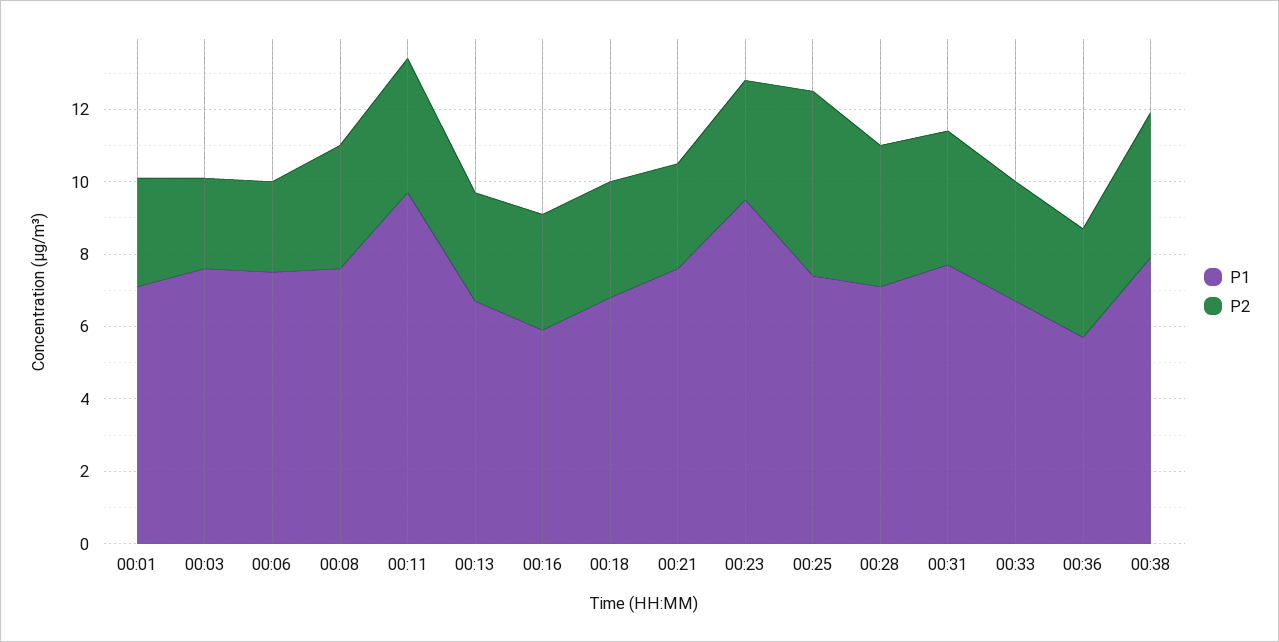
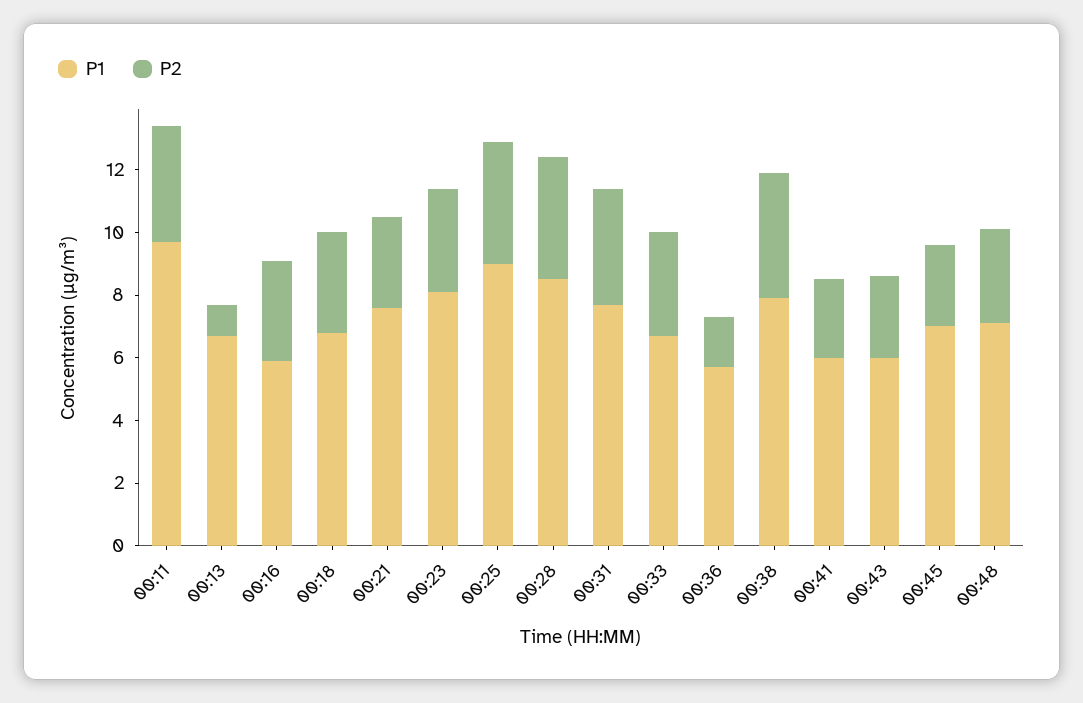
P1, 00:01: 7 -> none
P2, 00:01: 3 -> none
P1, 00:03: 7.5 -> none
P2, 00:03: 2.5 -> none
P1, 00:06: 7.5 -> none
P2, 00:06: 2.5 -> none
P1, 00:08: 7.5 -> none
P2, 00:08: 3.5 -> none
P2, 00:13: 3 -> 1
P1, 00:23: 9.5 -> 8
P1, 00:25: 7.5 -> 9
P2, 00:25: 5 -> 4
P1, 00:28: 7 -> 8.5
P2, 00:36: 3 -> 1.5
P1, 00:41: none -> 6
P2, 00:41: none -> 2.5
P1, 00:43: none -> 6
P2, 00:43: none -> 2.5
P1, 00:45: none -> 7
P2, 00:45: none -> 2.5
P1, 00:48: none -> 7
P2, 00:48: none -> 3

